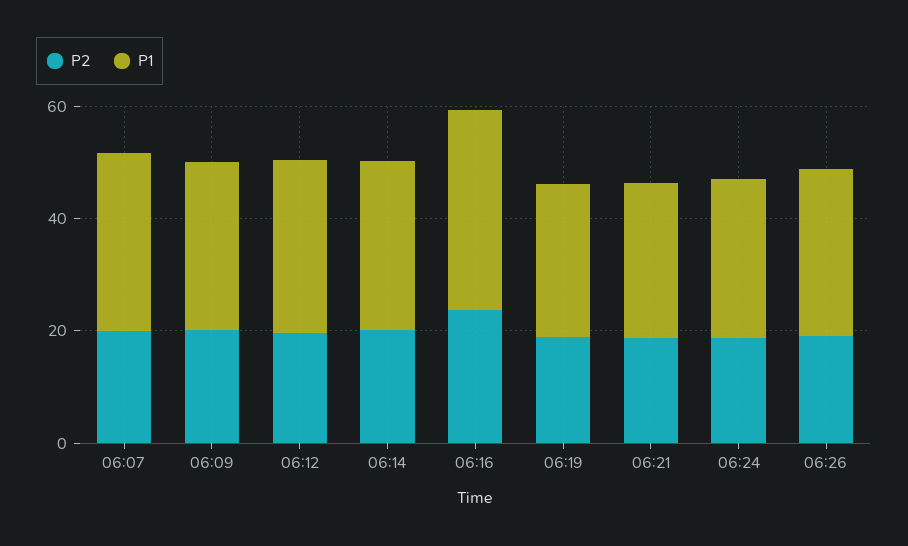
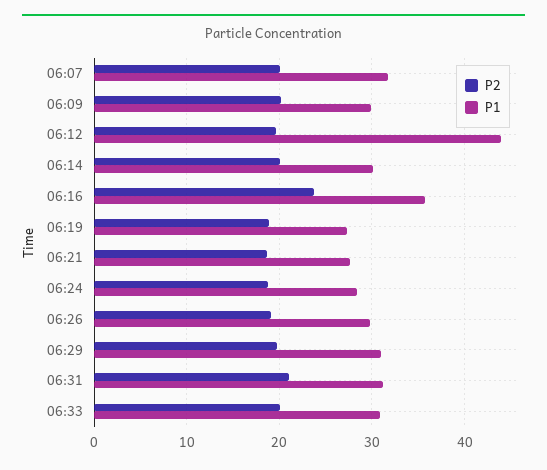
P1, 06:12: 30 -> 44
P2, 06:29: none -> 20
P1, 06:29: none -> 31
P2, 06:31: none -> 21
P1, 06:31: none -> 31
P2, 06:33: none -> 20
P1, 06:33: none -> 31

